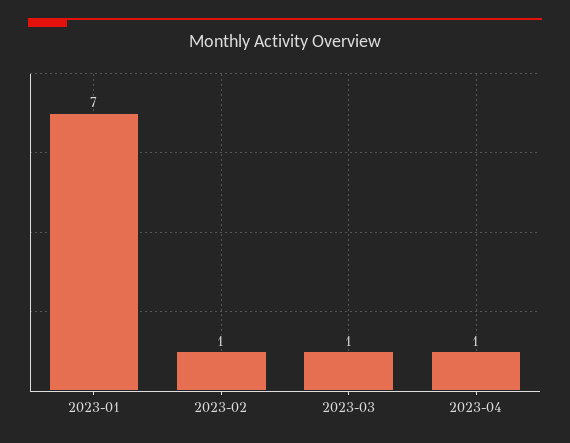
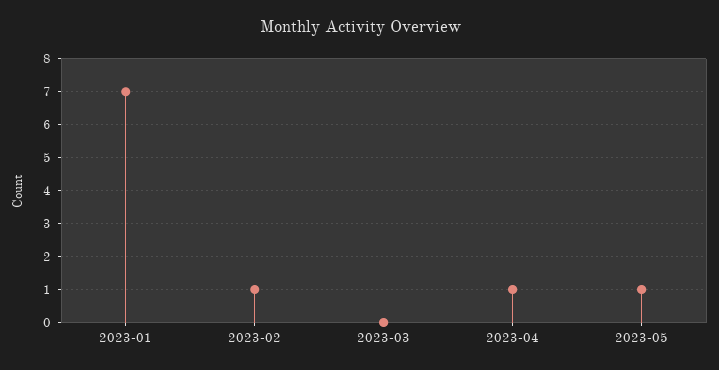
2023-03: 1 -> 0
2023-05: none -> 1

